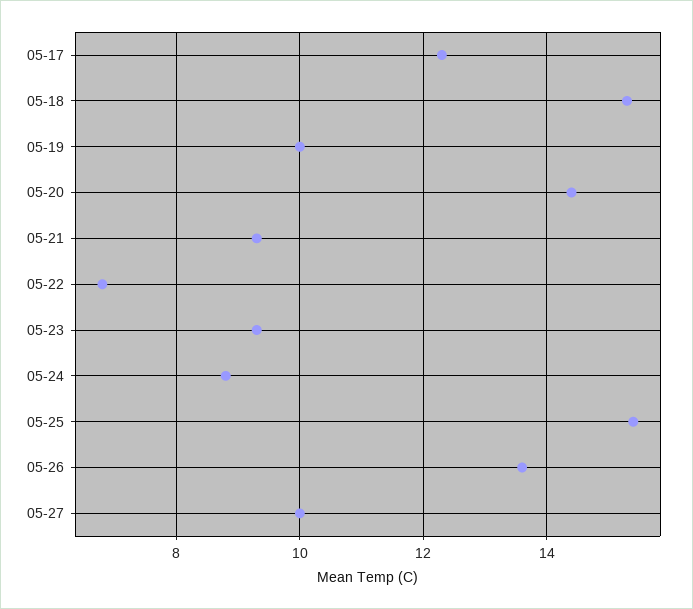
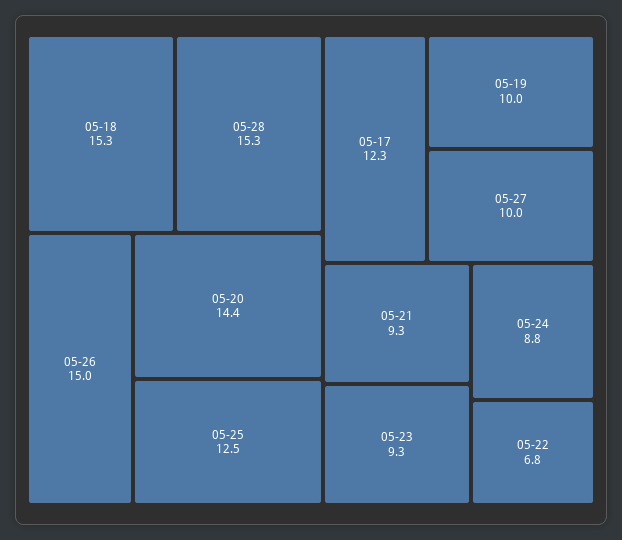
05-25: 15.5 -> 12.5
05-26: 13.5 -> 15
05-28: none -> 15.3

